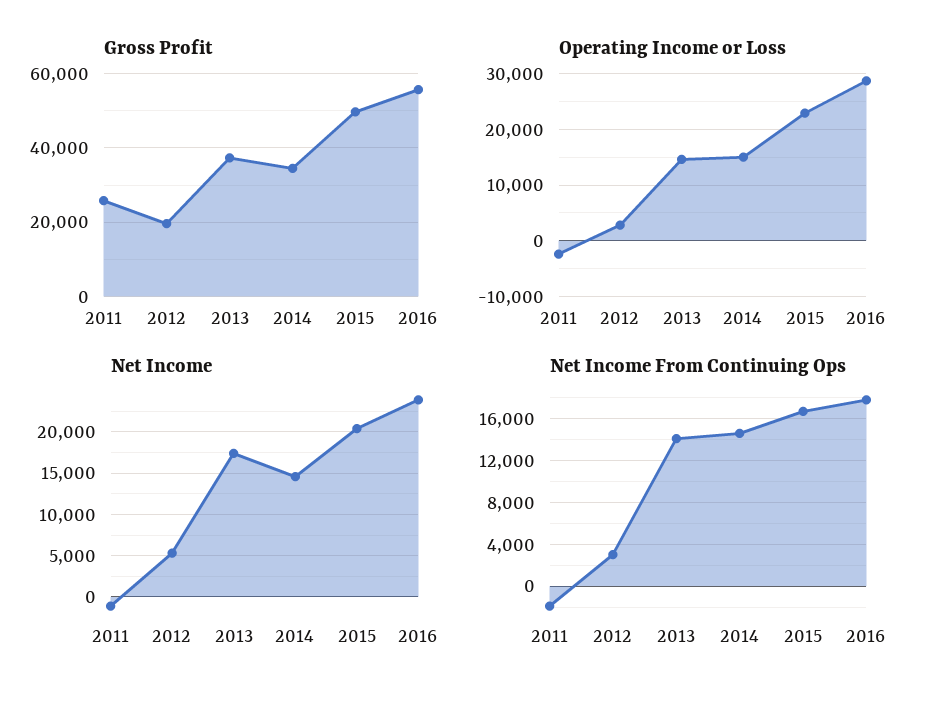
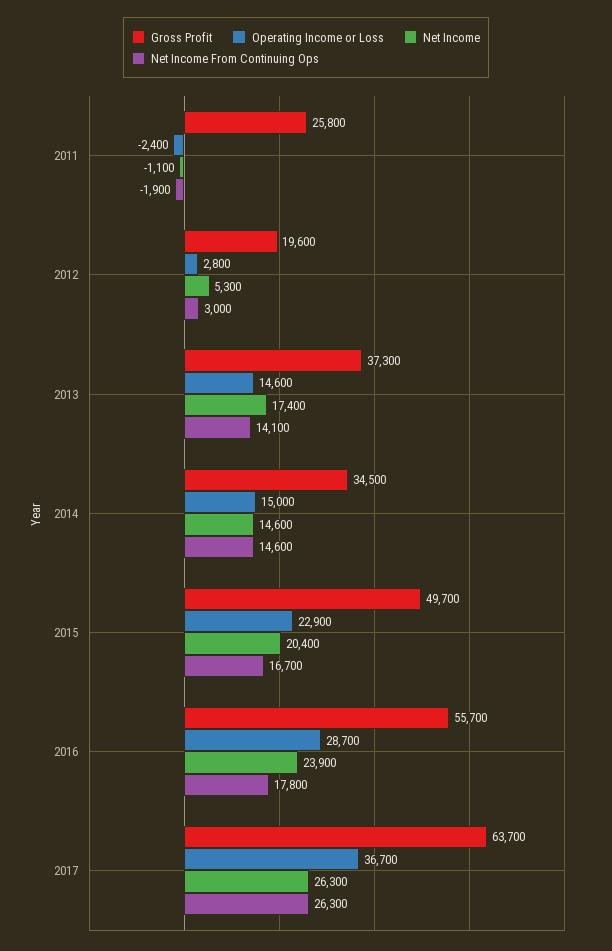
Gross Profit, 2017: none -> 63700
Operating Income or Loss, 2017: none -> 36700
Net Income, 2017: none -> 26300
Net Income From Continuing Ops, 2017: none -> 26300

